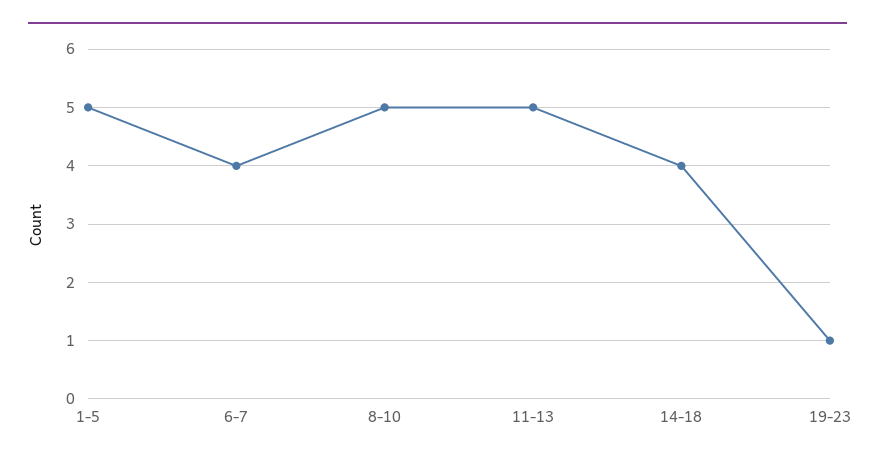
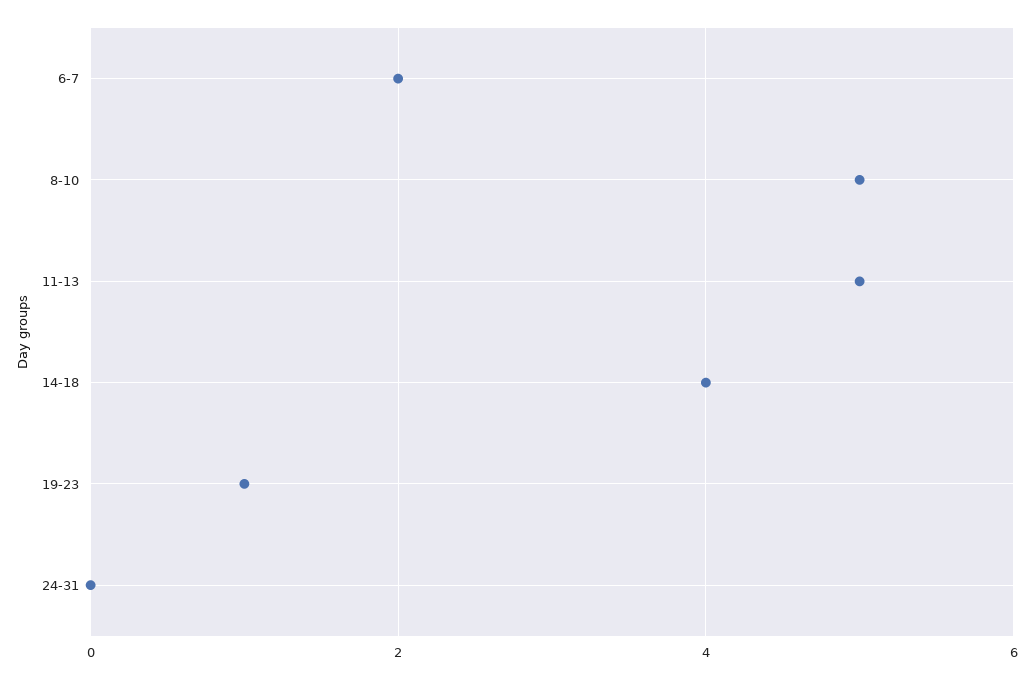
1-5: 5 -> none
6-7: 4 -> 2
24-31: none -> 0

